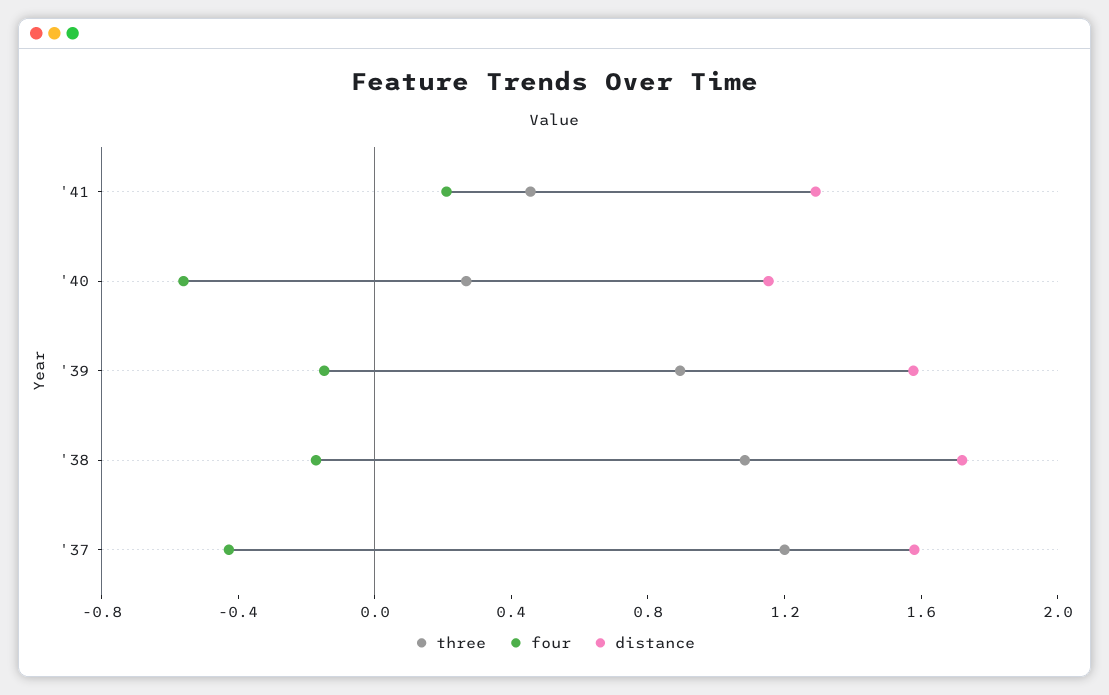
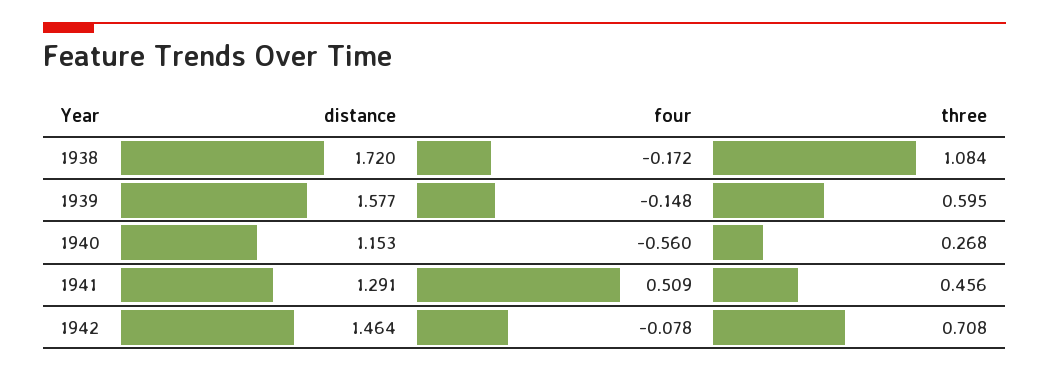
four, '41: 0.2 -> 0.509
three, '39: 0.9 -> 0.595
three, '37: 1.2 -> none
four, '37: -0.4 -> none
distance, '37: 1.6 -> none
distance, 1942: none -> 1.464
four, 1942: none -> -0.078
three, 1942: none -> 0.708

